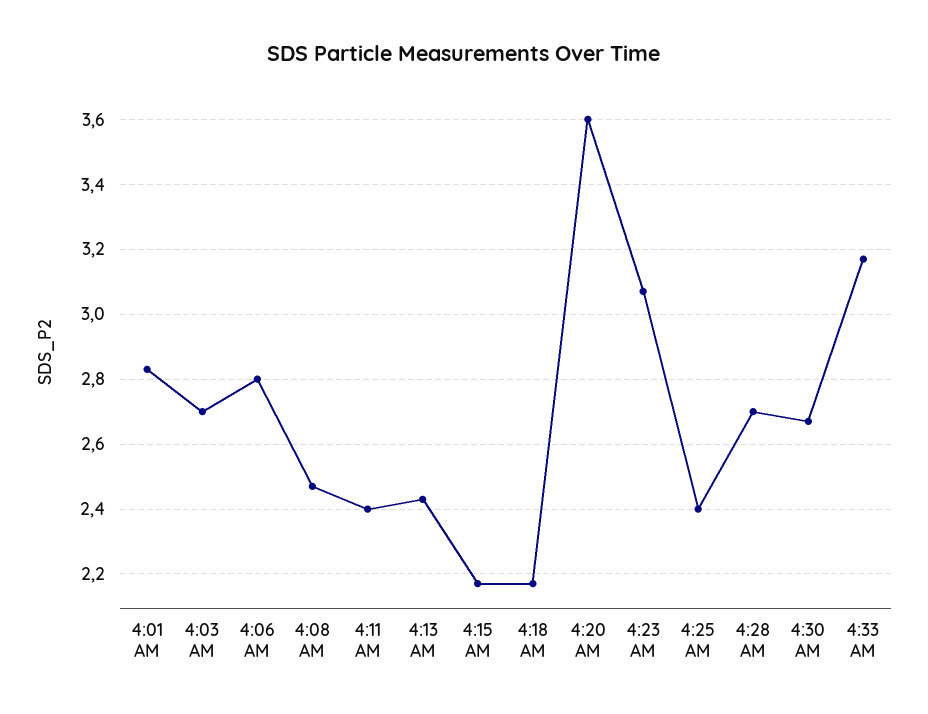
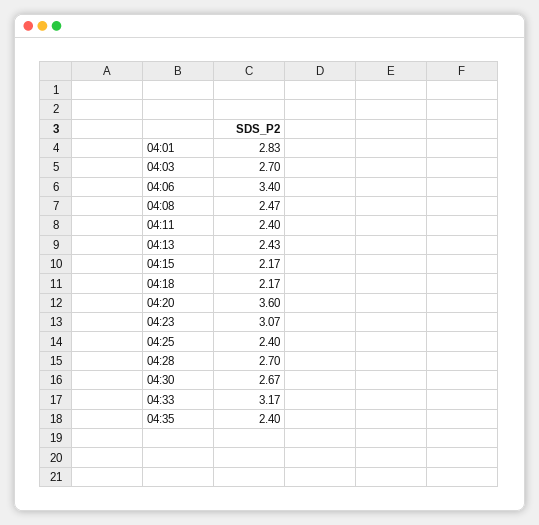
4:06 AM: 2.8 -> 3.4
04:35: none -> 2.4

